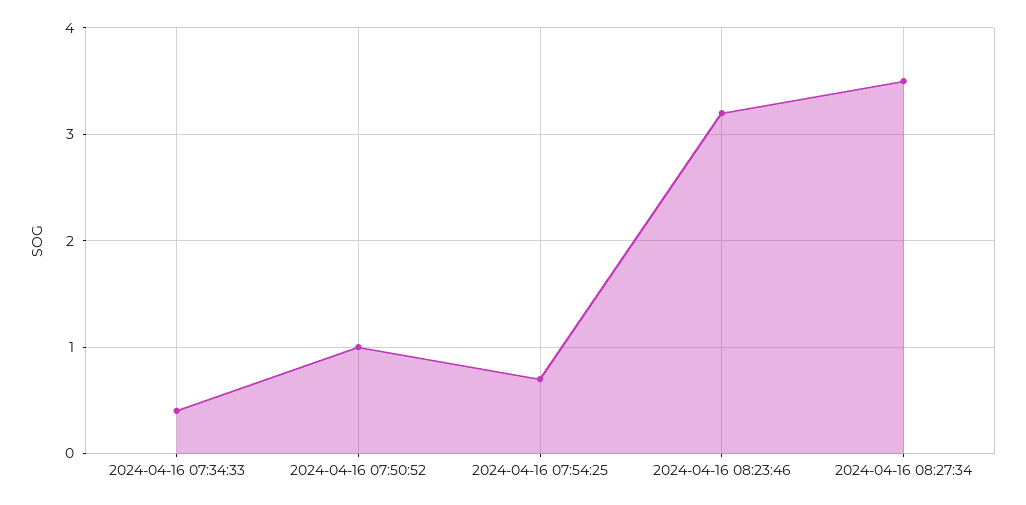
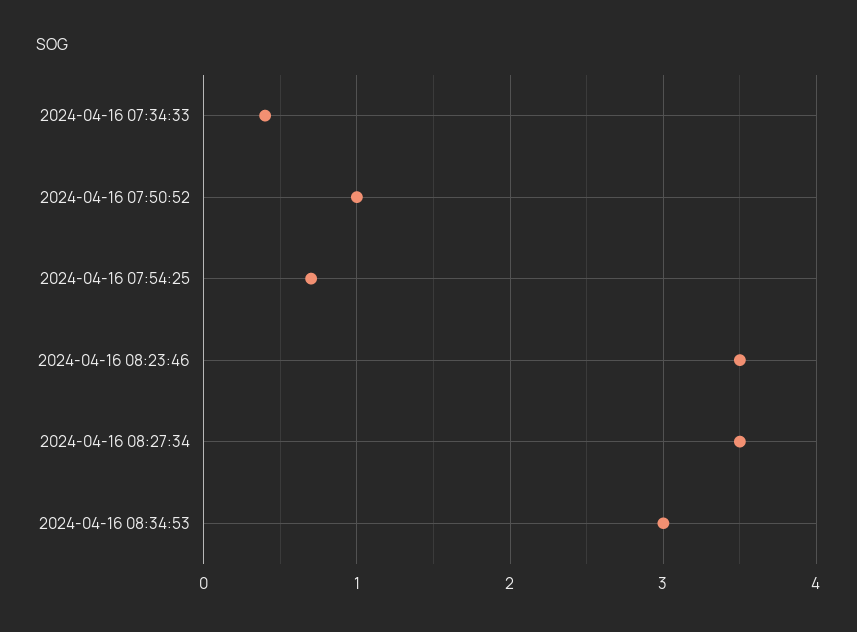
2024-04-16 08:23:46: 3.2 -> 3.5
2024-04-16 08:34:53: none -> 3

